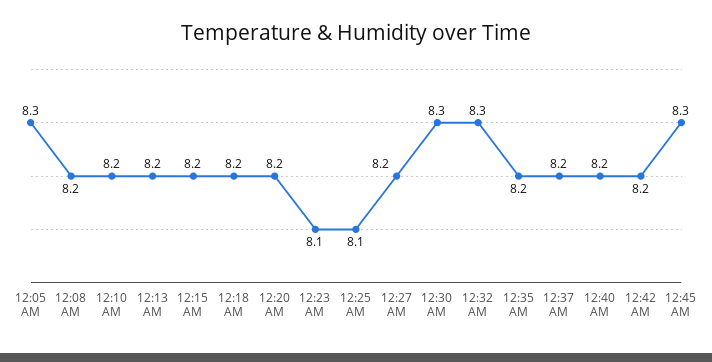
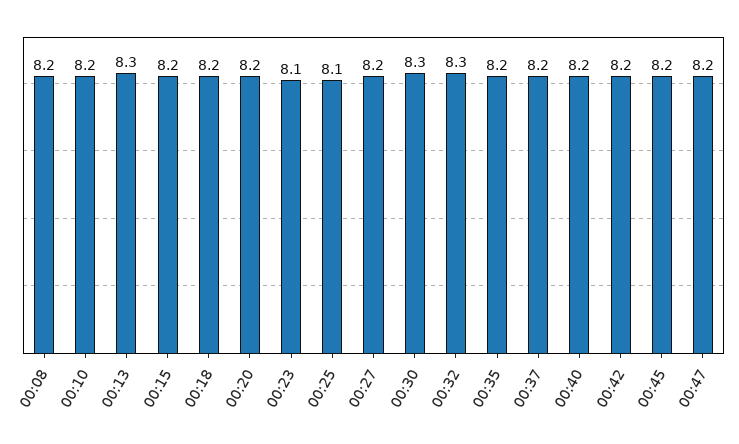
12:05 AM: 8.3 -> none
12:13 AM: 8.2 -> 8.3
12:45 AM: 8.3 -> 8.2
00:47: none -> 8.2

